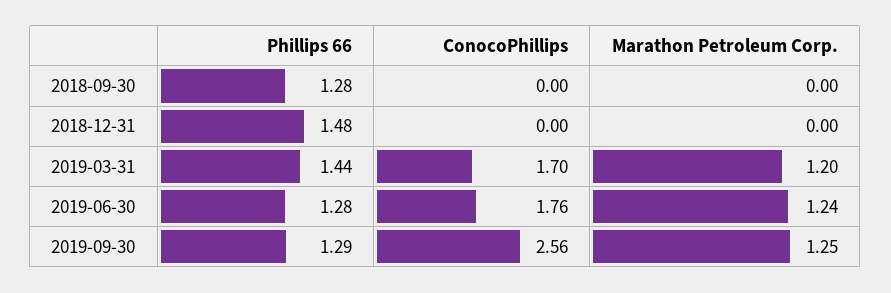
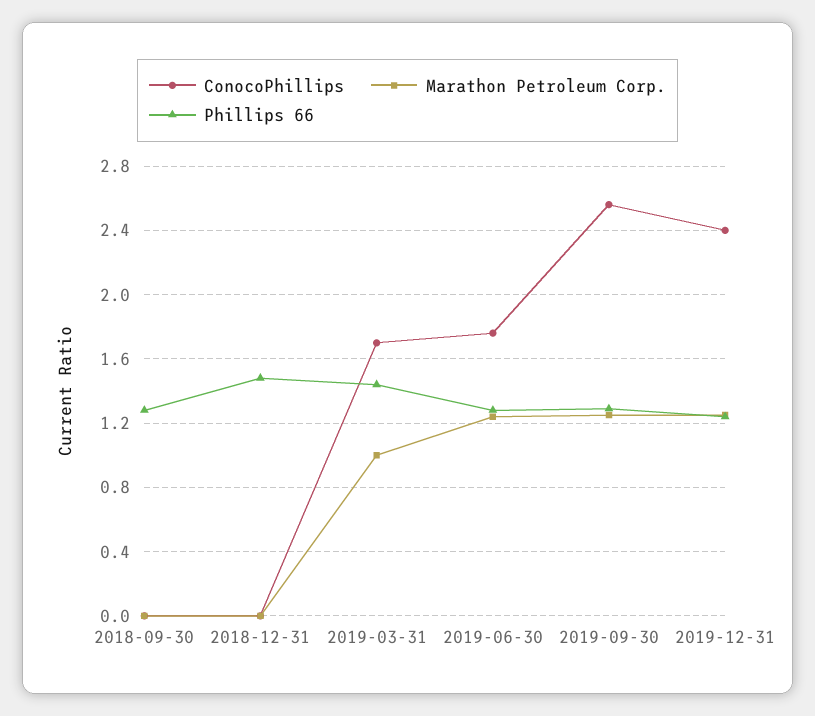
Marathon Petroleum Corp., 2019-03-31: 1.2 -> 1
ConocoPhillips, 2019-12-31: none -> 2.4
Marathon Petroleum Corp., 2019-12-31: none -> 1.25
Phillips 66, 2019-12-31: none -> 1.25

